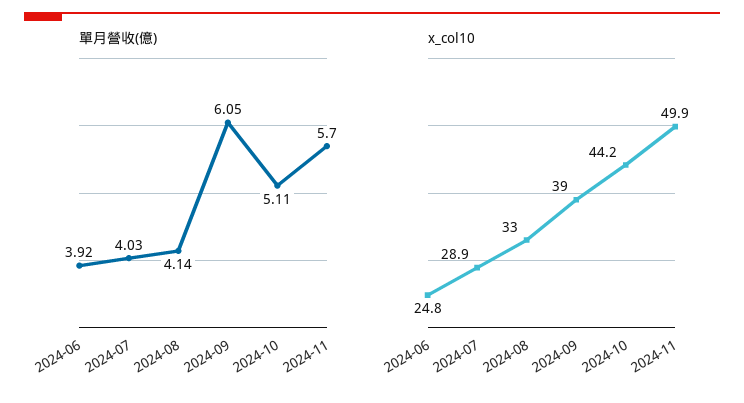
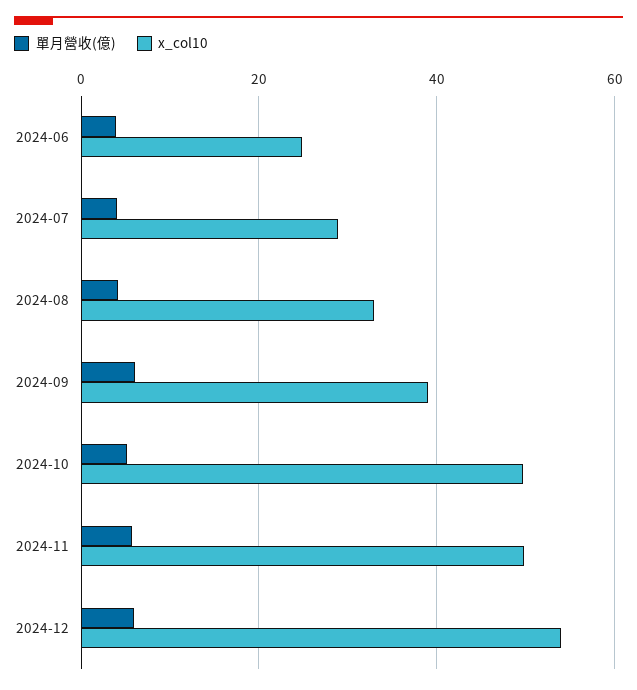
x_col10, 2024-10: 44.2 -> 50
單月營收(億), 2024-12: none -> 6
x_col10, 2024-12: none -> 54

